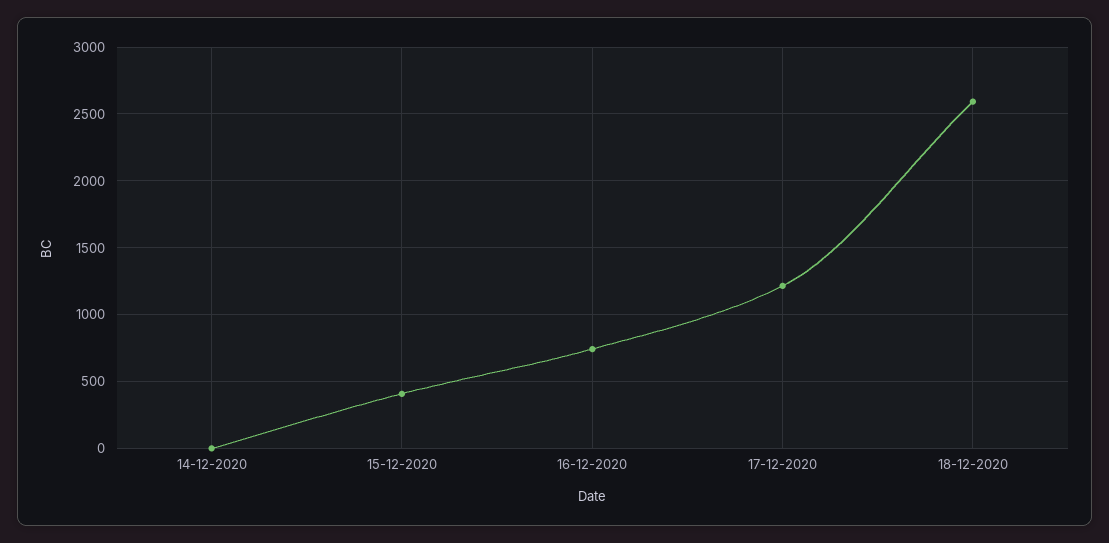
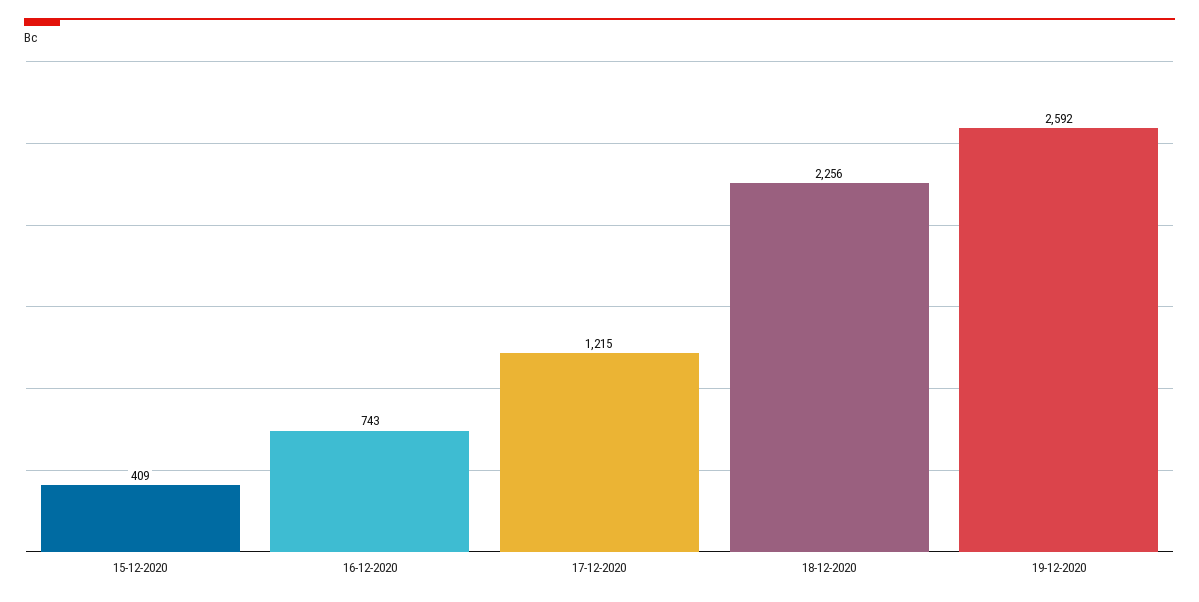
14-12-2020: 0 -> none
18-12-2020: 2600 -> 2256
19-12-2020: none -> 2592

